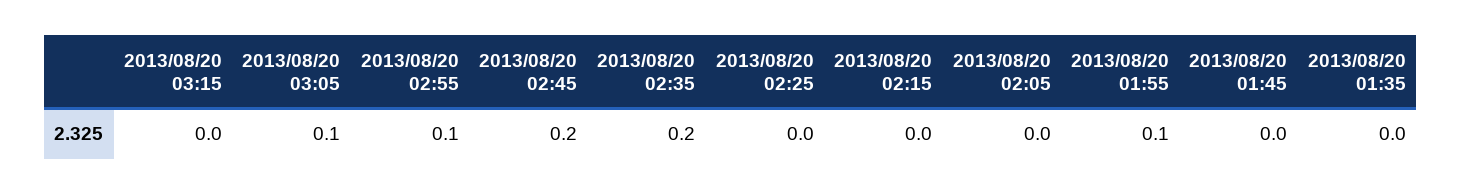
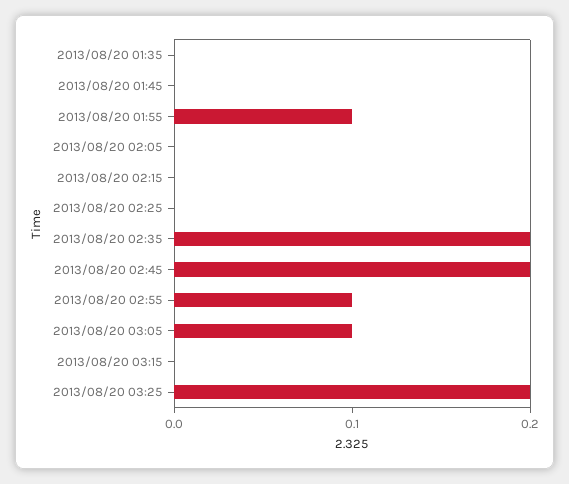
2013/08/20 03:25: none -> 0.2

